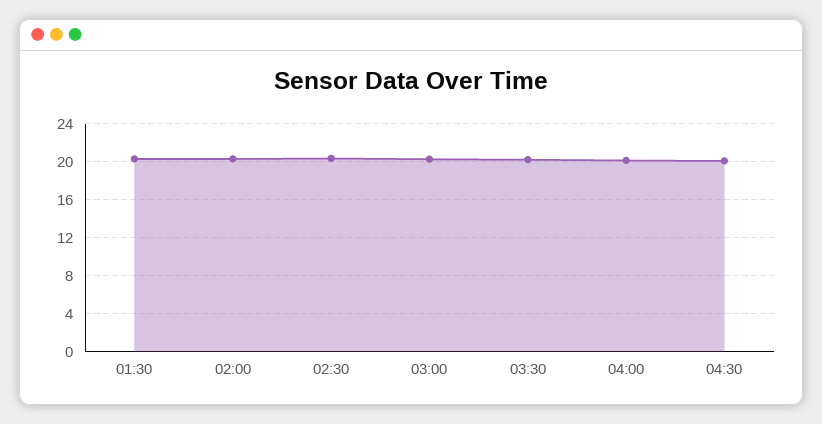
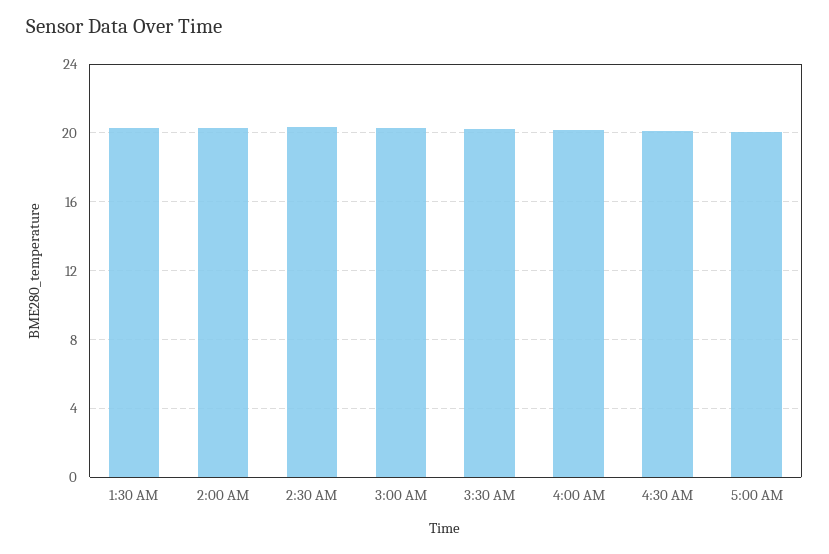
5:00 AM: none -> 20

